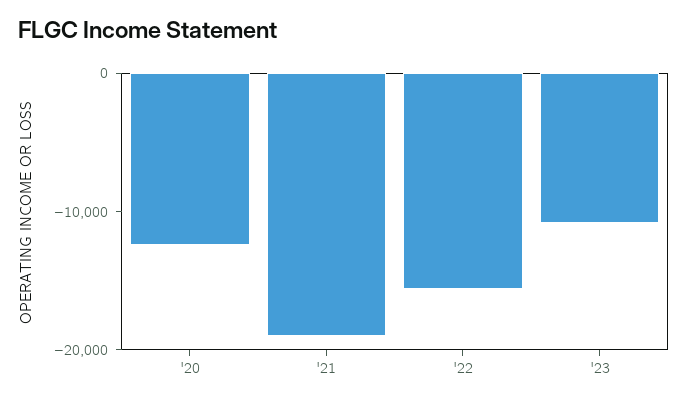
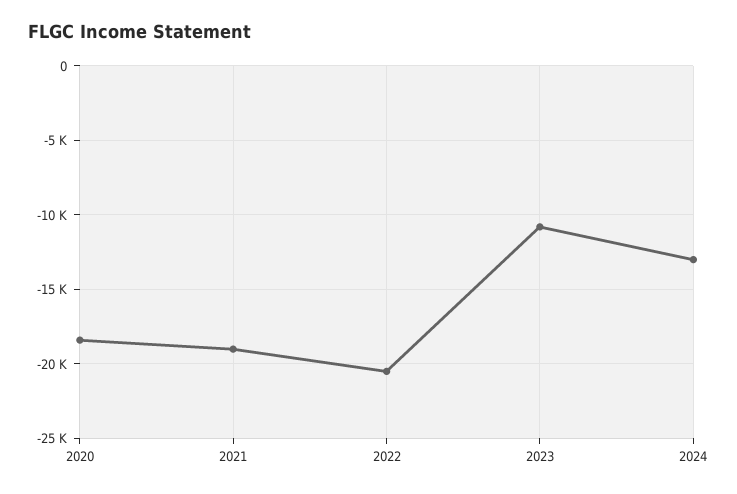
'20: -12000 -> -18500
'22: -16000 -> -20500
2024: none -> -13000

